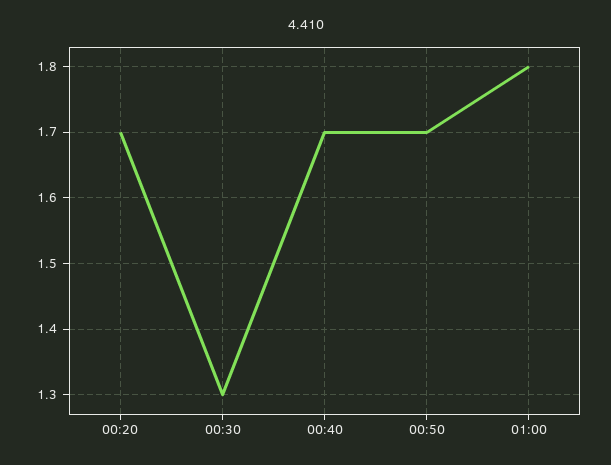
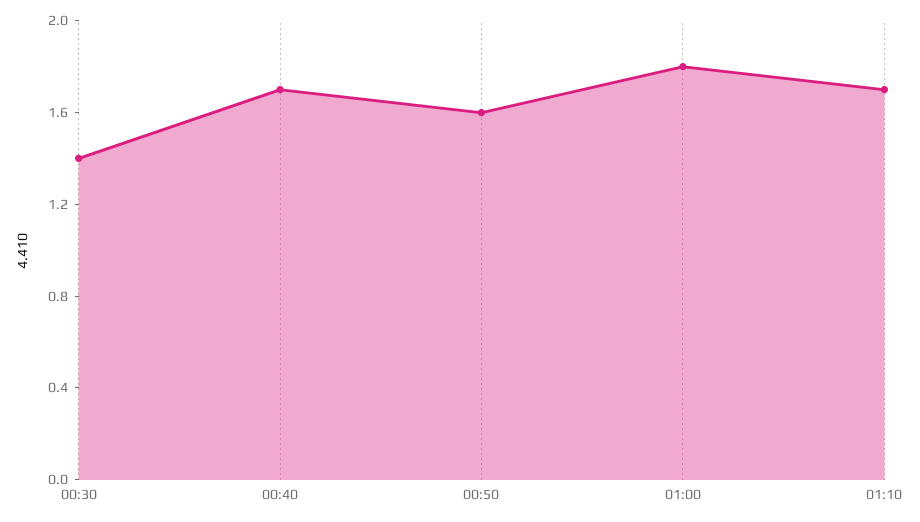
00:20: 1.7 -> none
00:30: 1.3 -> 1.4
00:50: 1.7 -> 1.6
01:10: none -> 1.7

